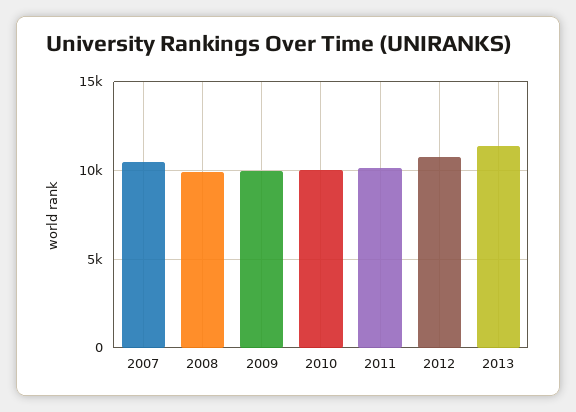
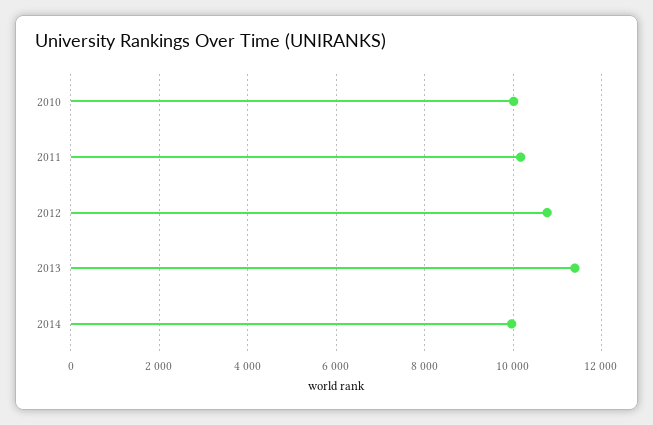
2007: 10500 -> none
2008: 10000 -> none
2009: 10000 -> none
2014: none -> 10000

